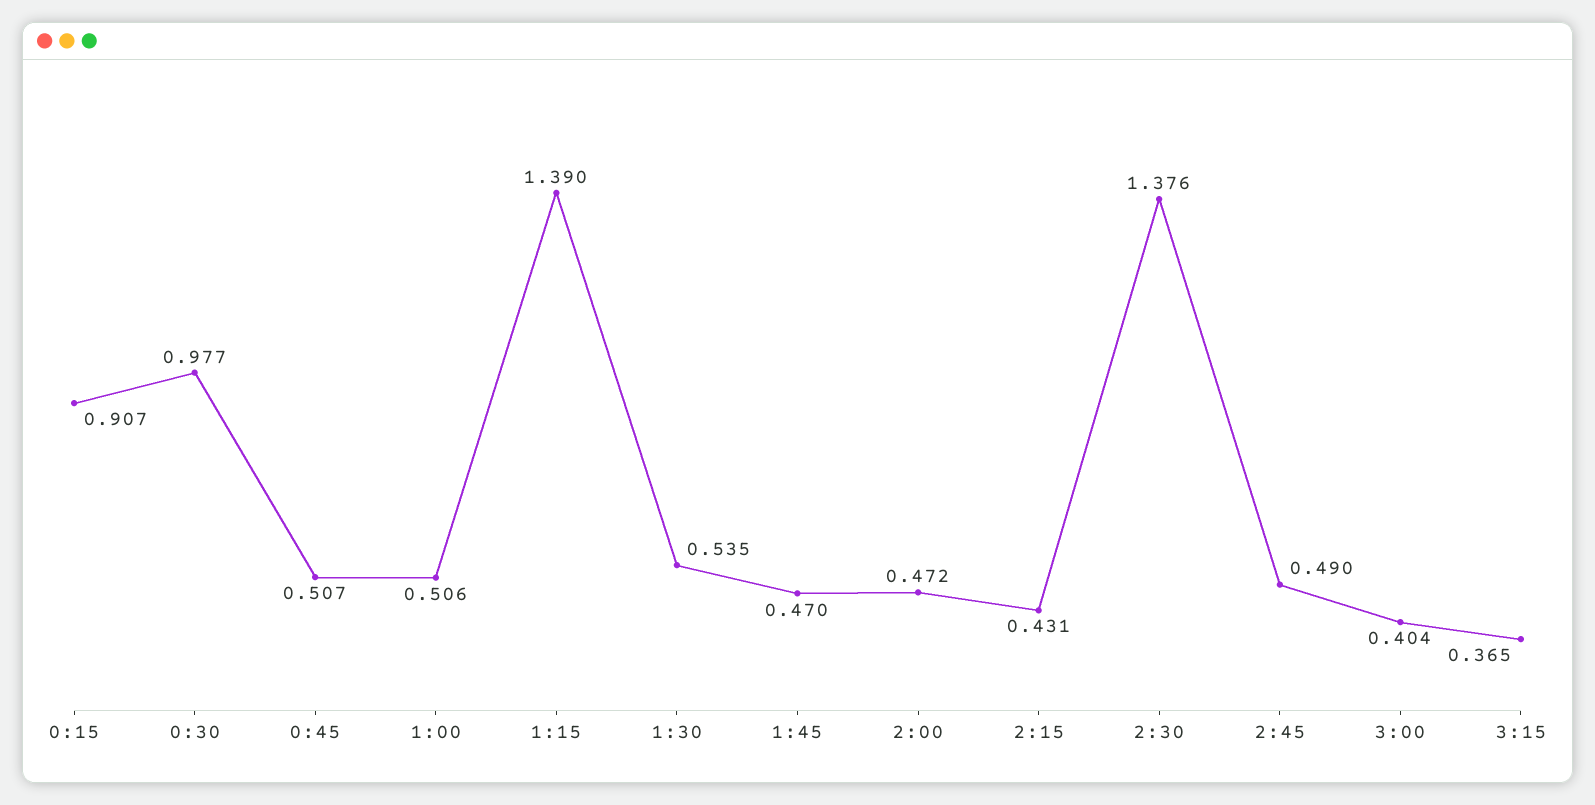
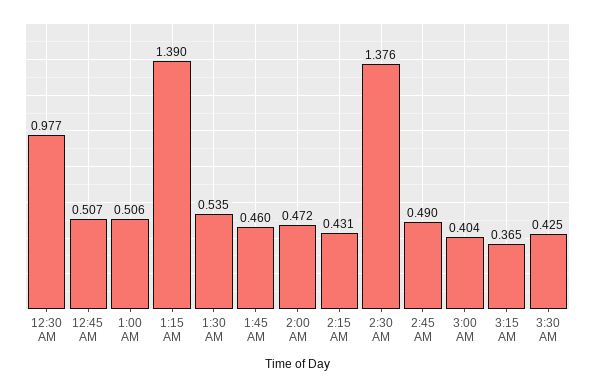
0:15: 0.907 -> none
1:45: 0.47 -> 0.46
3:30 AM: none -> 0.425

